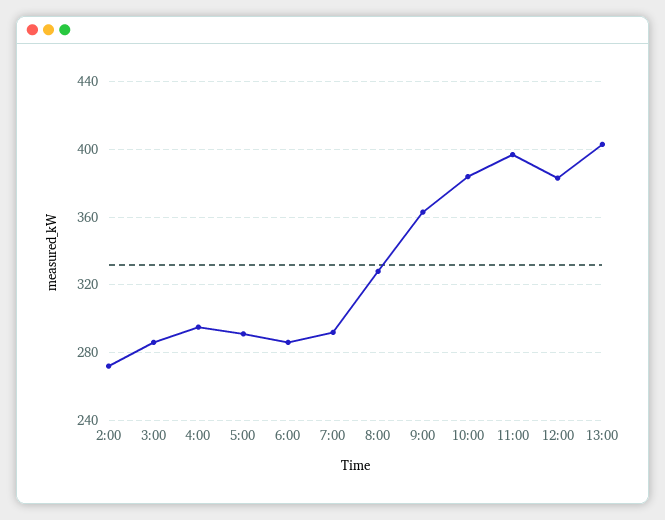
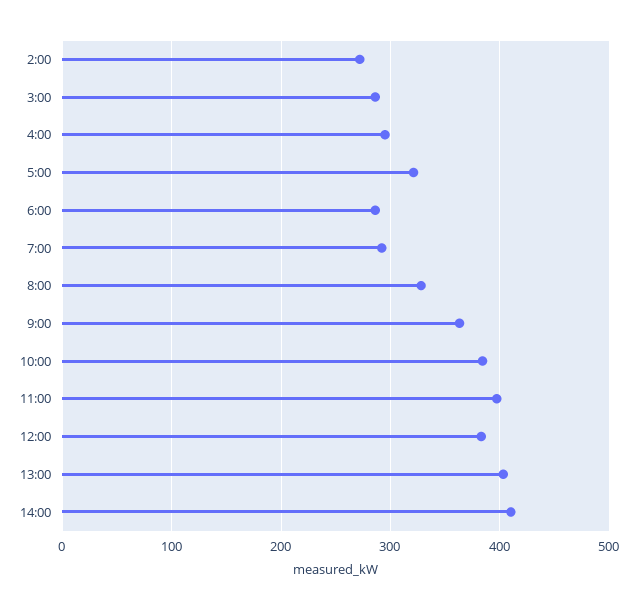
5:00: 290 -> 320
14:00: none -> 410

